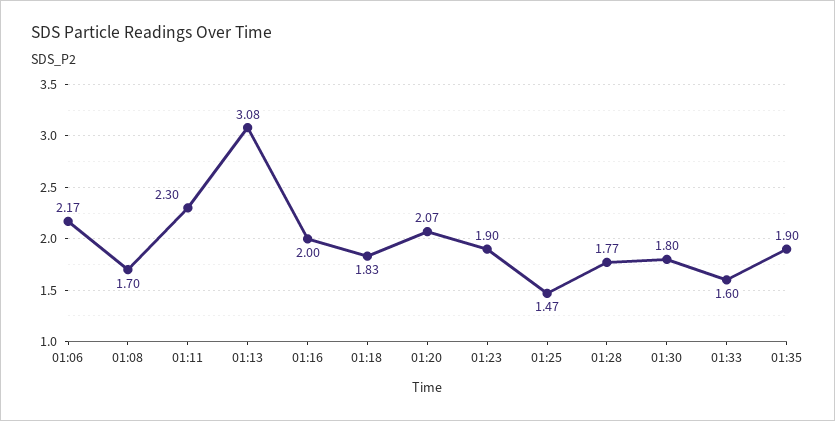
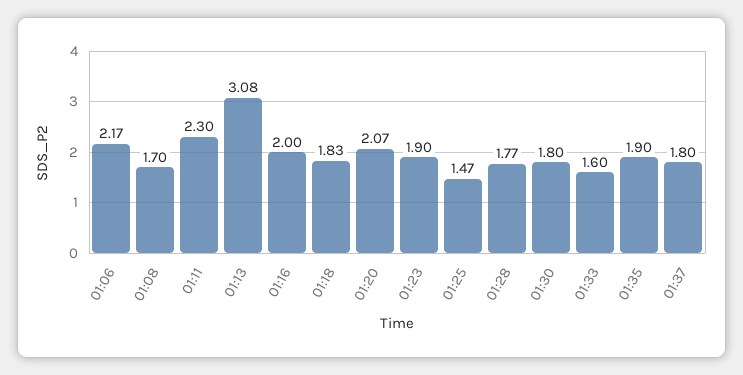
01:37: none -> 1.8

